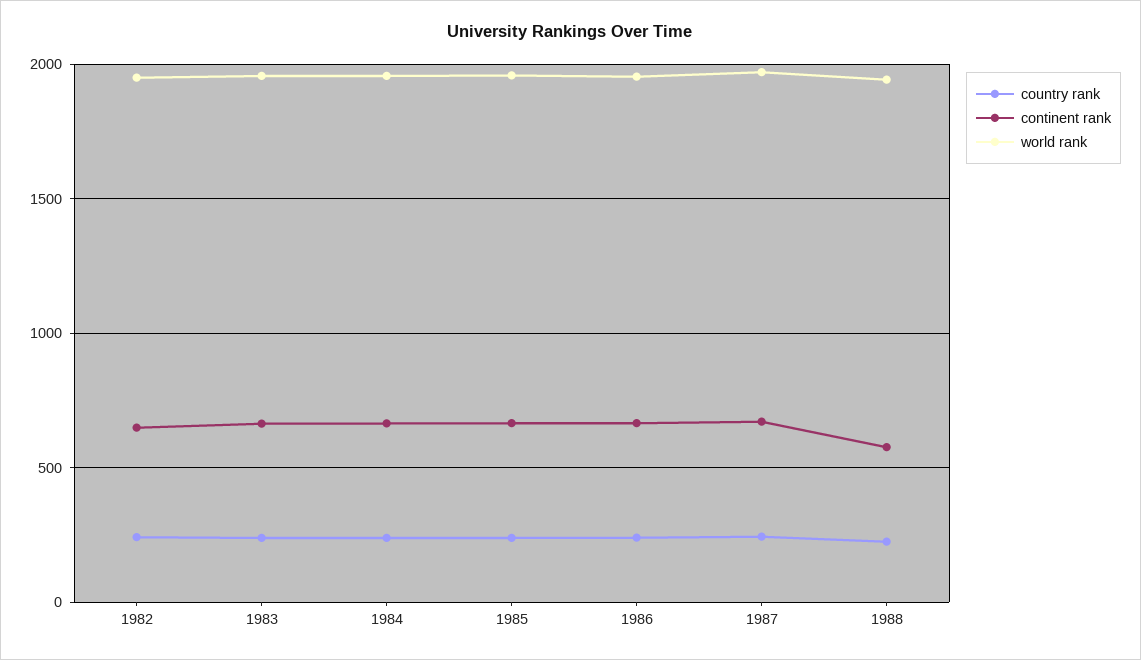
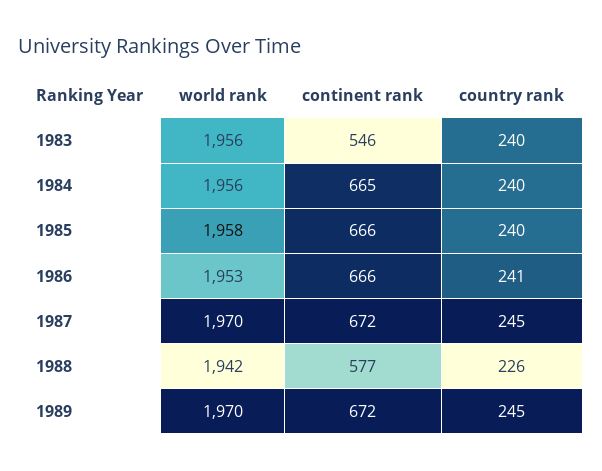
country rank, 1982: 250 -> none
continent rank, 1982: 650 -> none
world rank, 1982: 1950 -> none
continent rank, 1983: 650 -> 546
world rank, 1989: none -> 1970
continent rank, 1989: none -> 672
country rank, 1989: none -> 245

